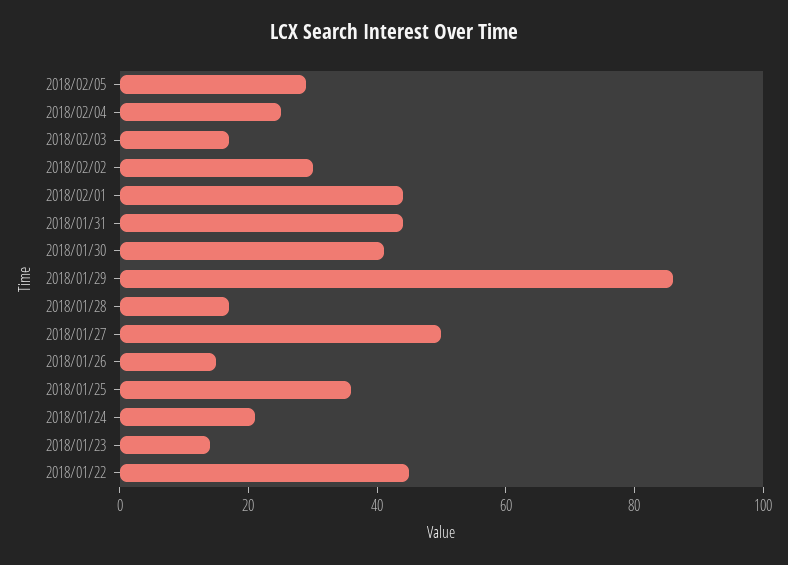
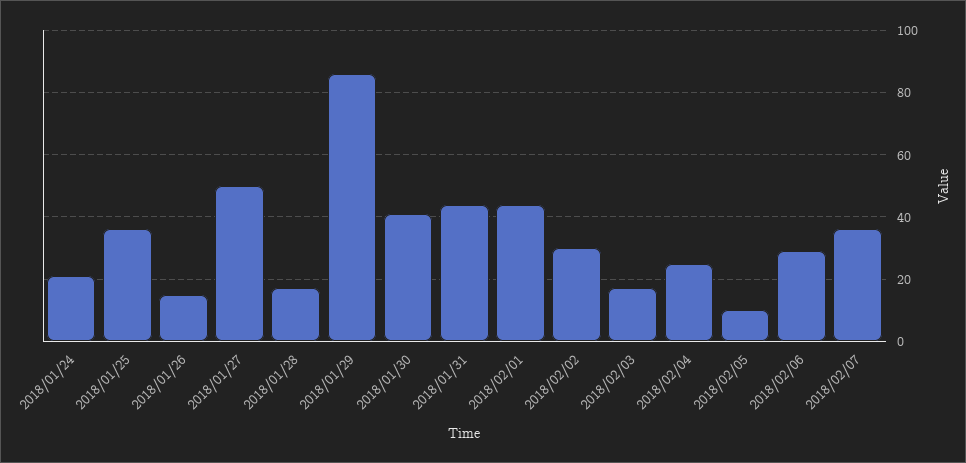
2018/02/05: 30 -> 10
2018/01/23: 15 -> none
2018/01/22: 45 -> none
2018/02/06: none -> 30
2018/02/07: none -> 35

